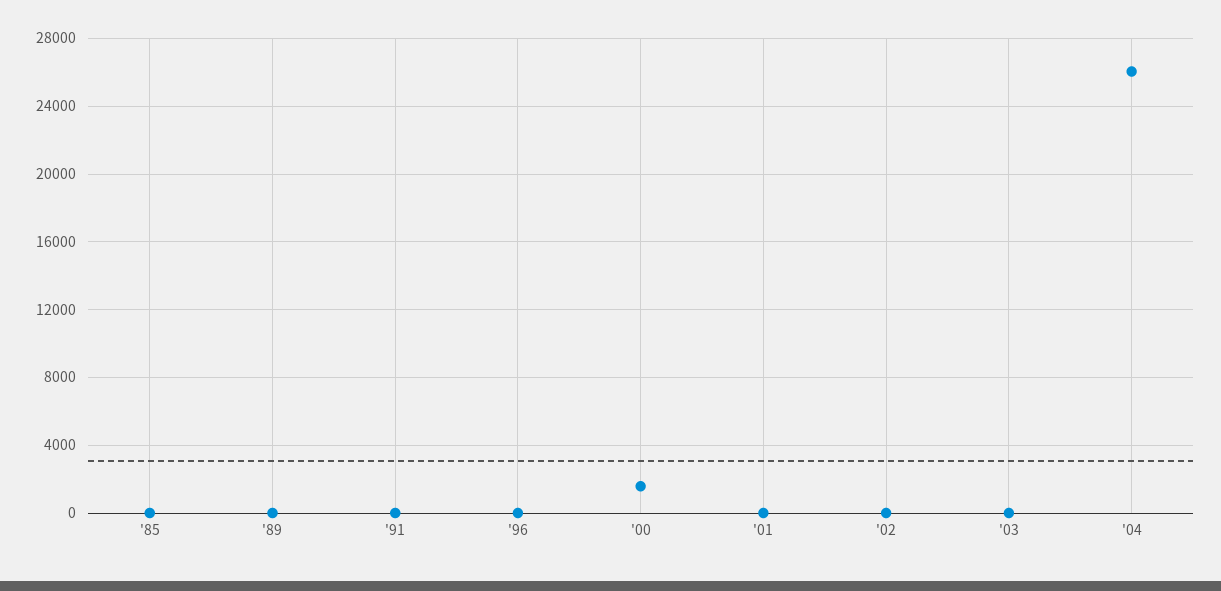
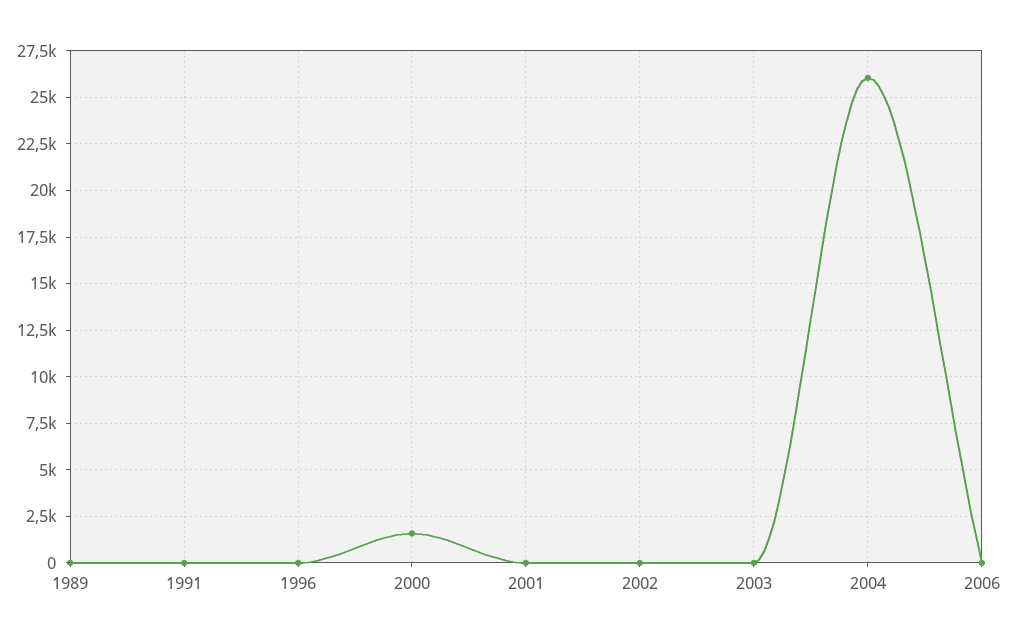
'85: 0 -> none
2006: none -> 0

